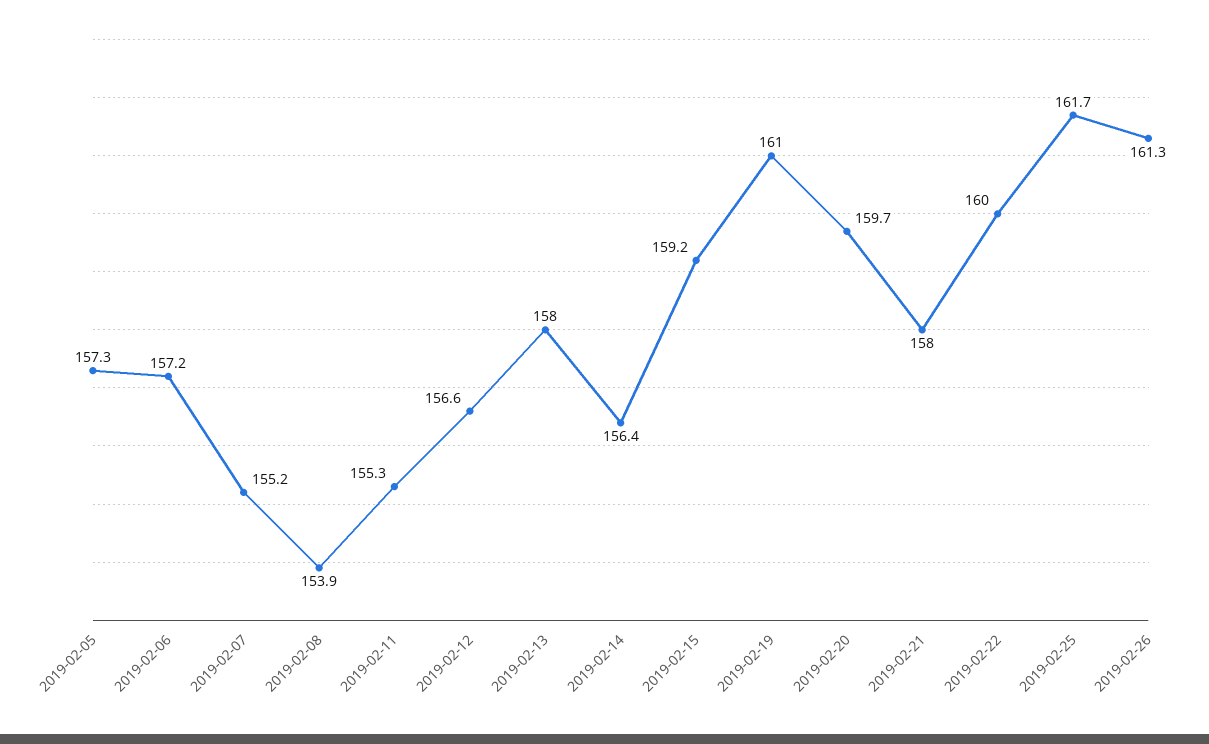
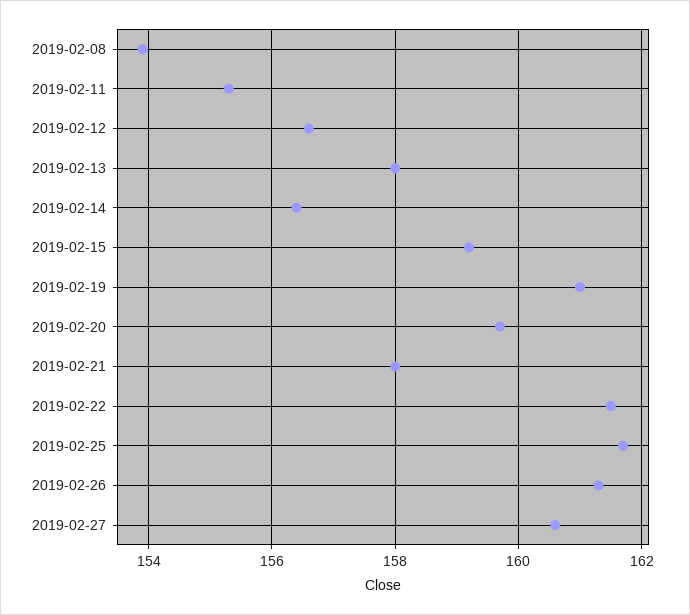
2019-02-05: 157.3 -> none
2019-02-06: 157.2 -> none
2019-02-07: 155.2 -> none
2019-02-22: 160 -> 161.5
2019-02-27: none -> 160.5

